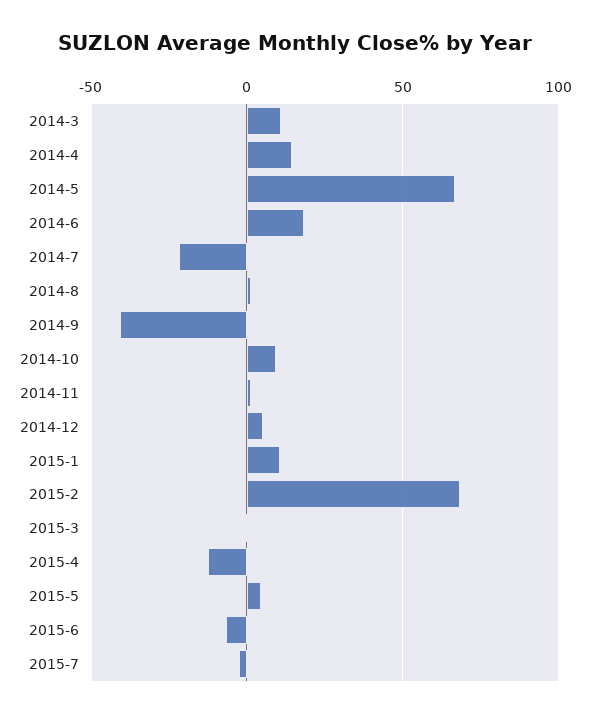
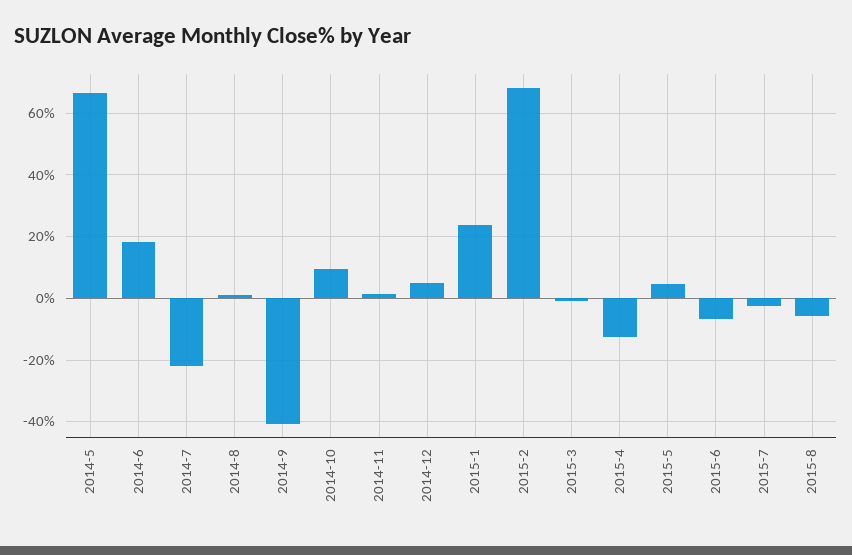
2014-3: 10 -> none
2014-4: 15 -> none
2015-1: 10 -> 24
2015-8: none -> -6

